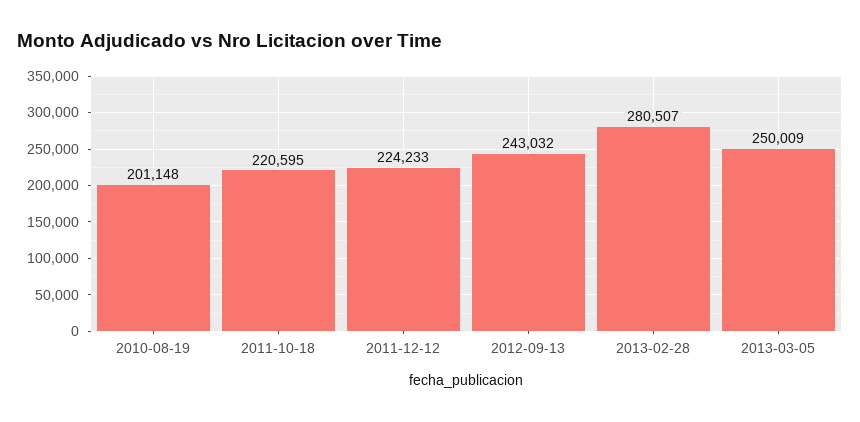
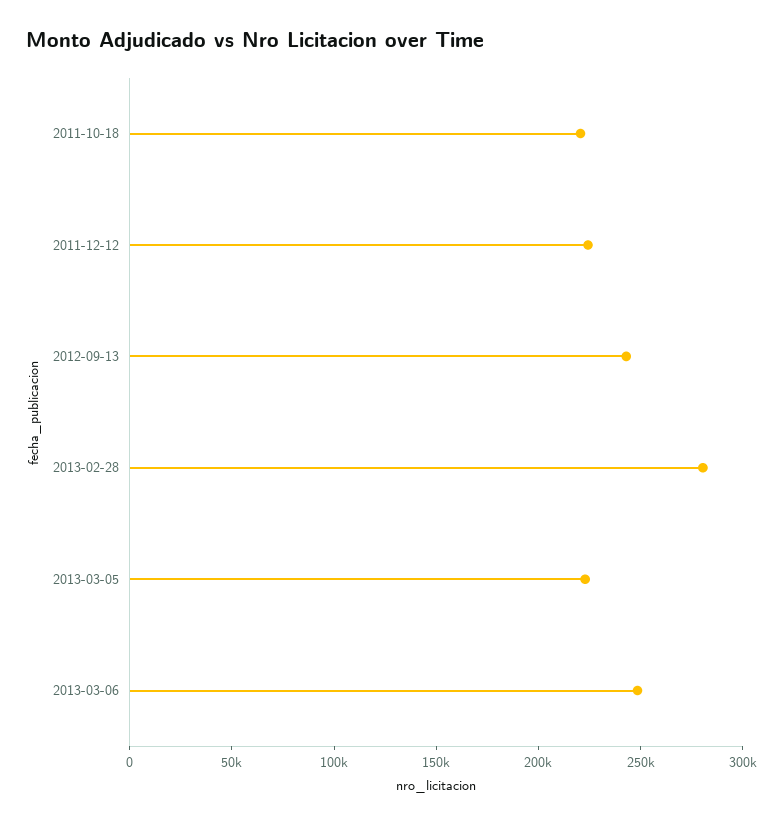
2010-08-19: 201148 -> none
2013-03-05: 250009 -> 220000
2013-03-06: none -> 250000

